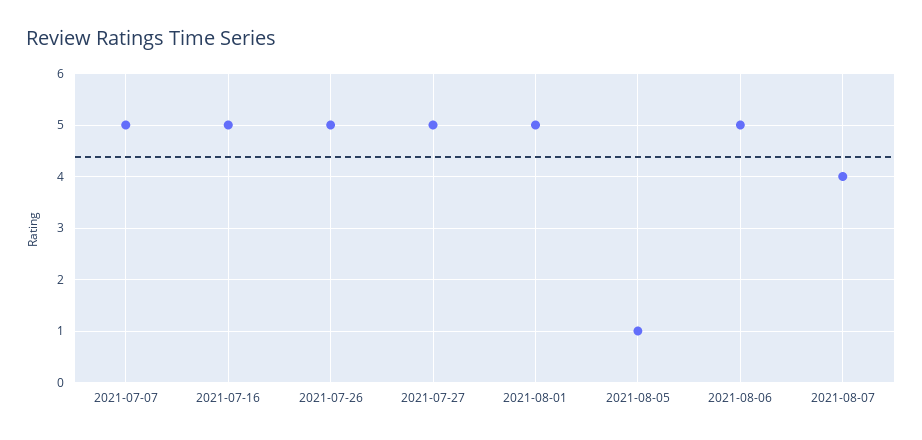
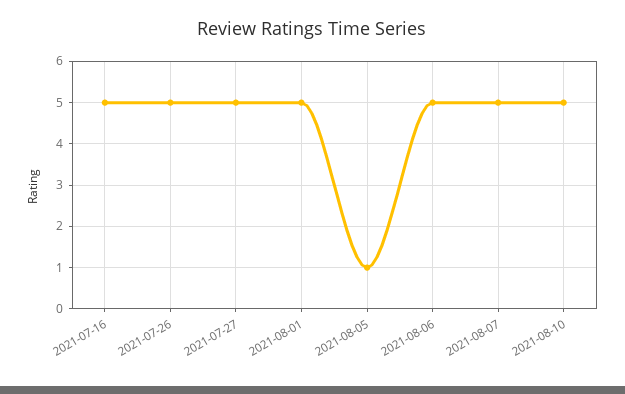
2021-07-07: 5 -> none
2021-08-07: 4 -> 5
2021-08-10: none -> 5

